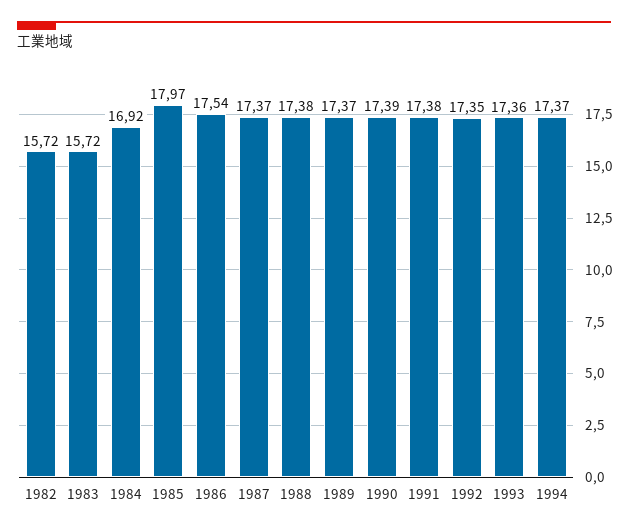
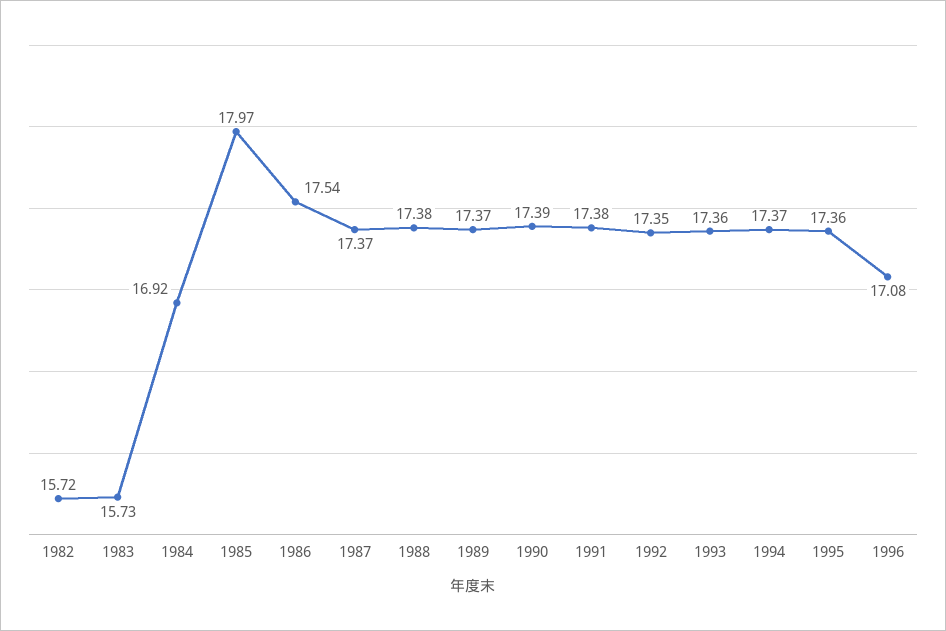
1983: 15.72 -> 15.73
1995: none -> 17.36
1996: none -> 17.08

